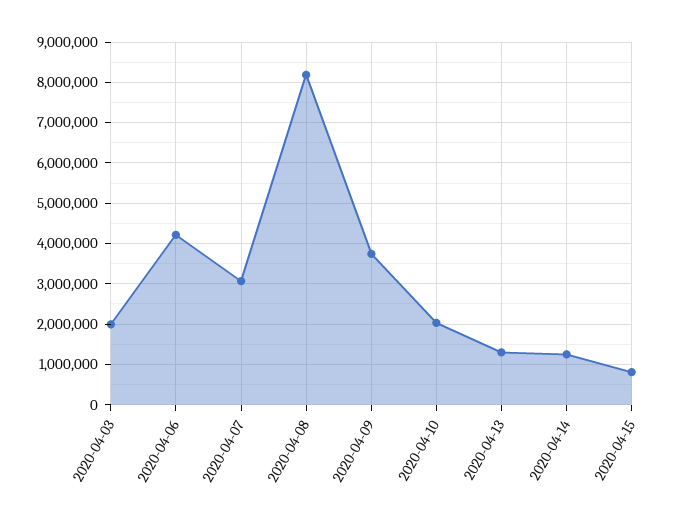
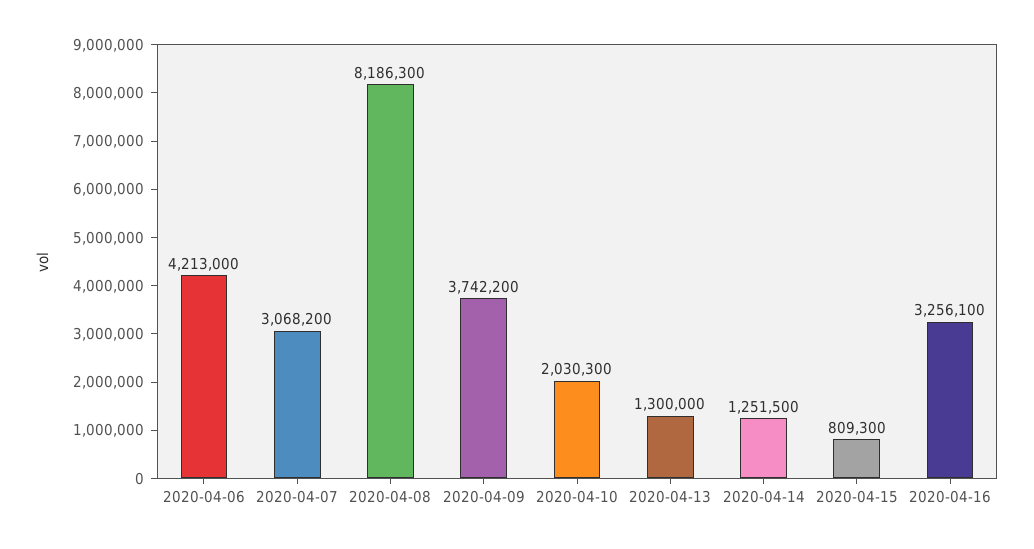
2020-04-03: 2000000 -> none
2020-04-16: none -> 3256100

